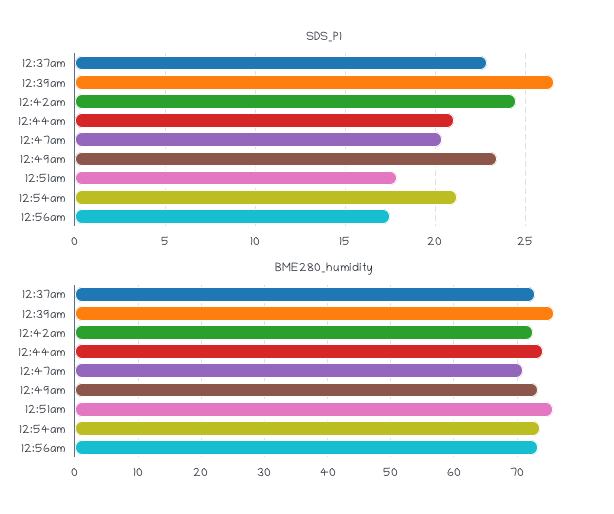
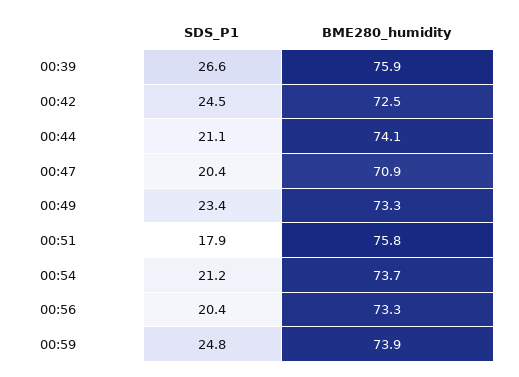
SDS_P1, 12:37am: 23 -> none
SDS_P1, 12:56am: 17.5 -> 20.4
BME280_humidity, 12:37am: 73 -> none
SDS_P1, 00:59: none -> 24.8
BME280_humidity, 00:59: none -> 73.9

